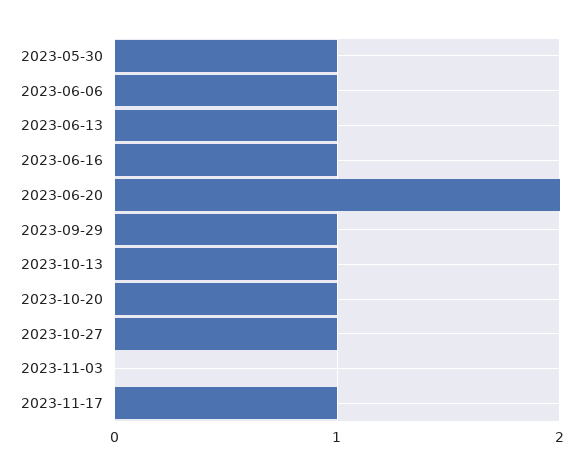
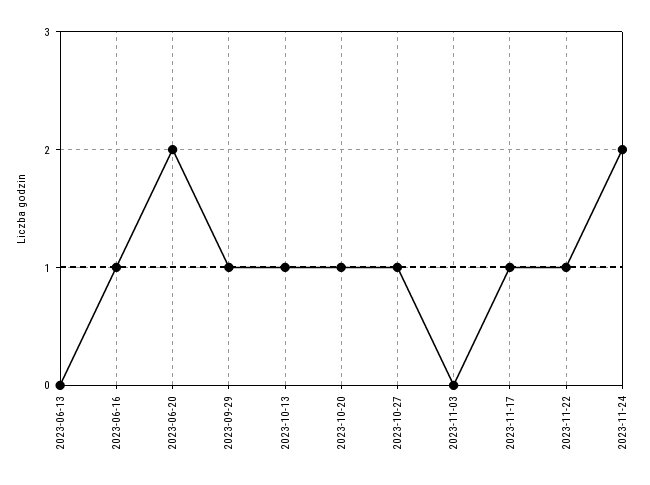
2023-05-30: 1 -> none
2023-06-06: 1 -> none
2023-06-13: 1 -> 0
2023-11-22: none -> 1
2023-11-24: none -> 2

